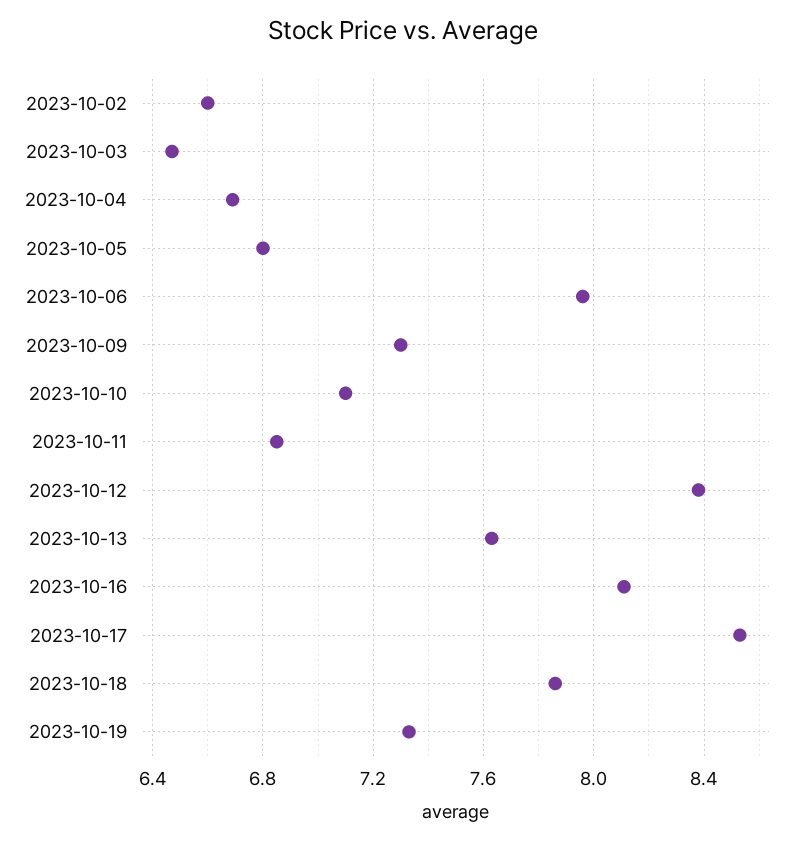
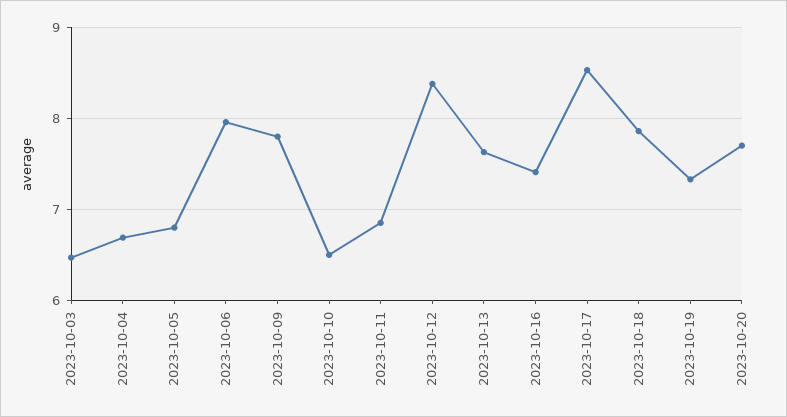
2023-10-02: 6.6 -> none
2023-10-09: 7.3 -> 7.8
2023-10-10: 7.1 -> 6.5
2023-10-16: 8.1 -> 7.4
2023-10-20: none -> 7.7

